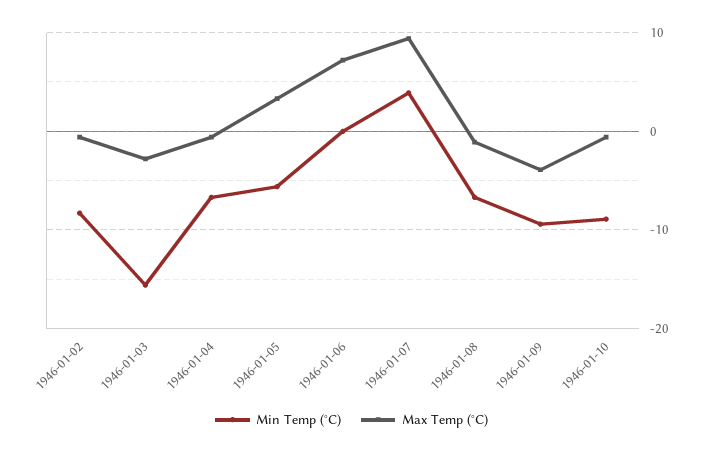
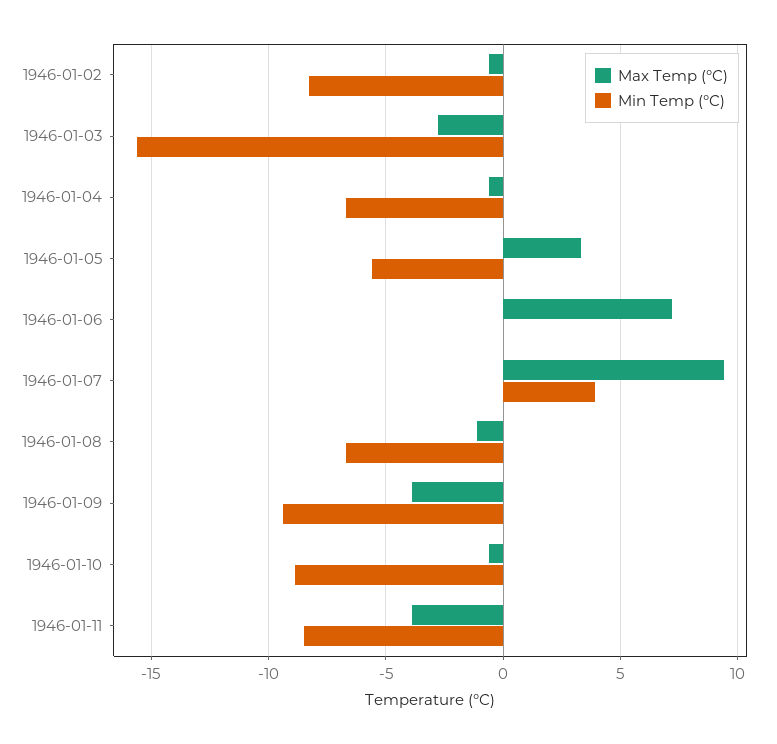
Max Temp (°C), 1946-01-11: none -> -4
Min Temp (°C), 1946-01-11: none -> -8.5

